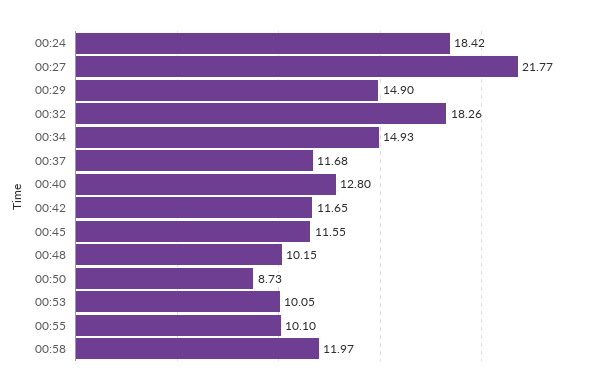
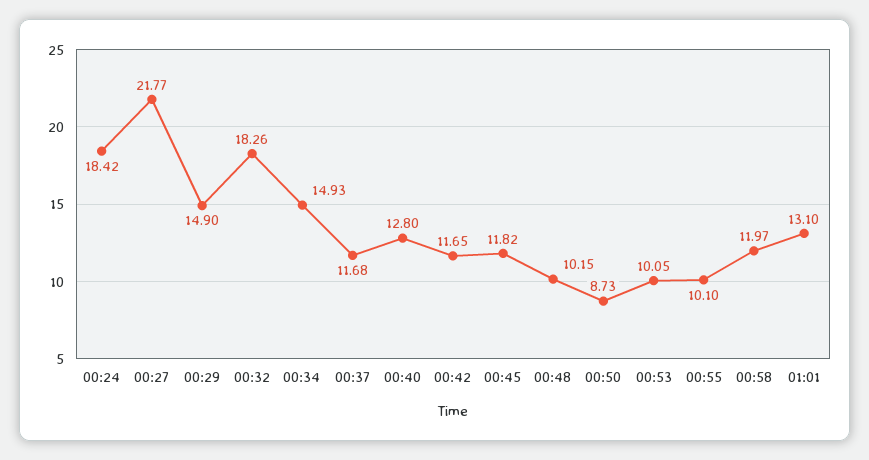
00:45: 11.55 -> 11.82
01:01: none -> 13.1

